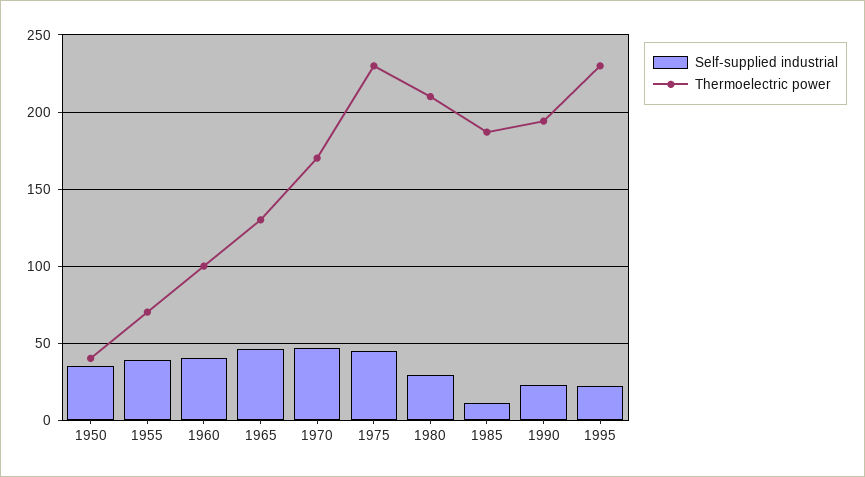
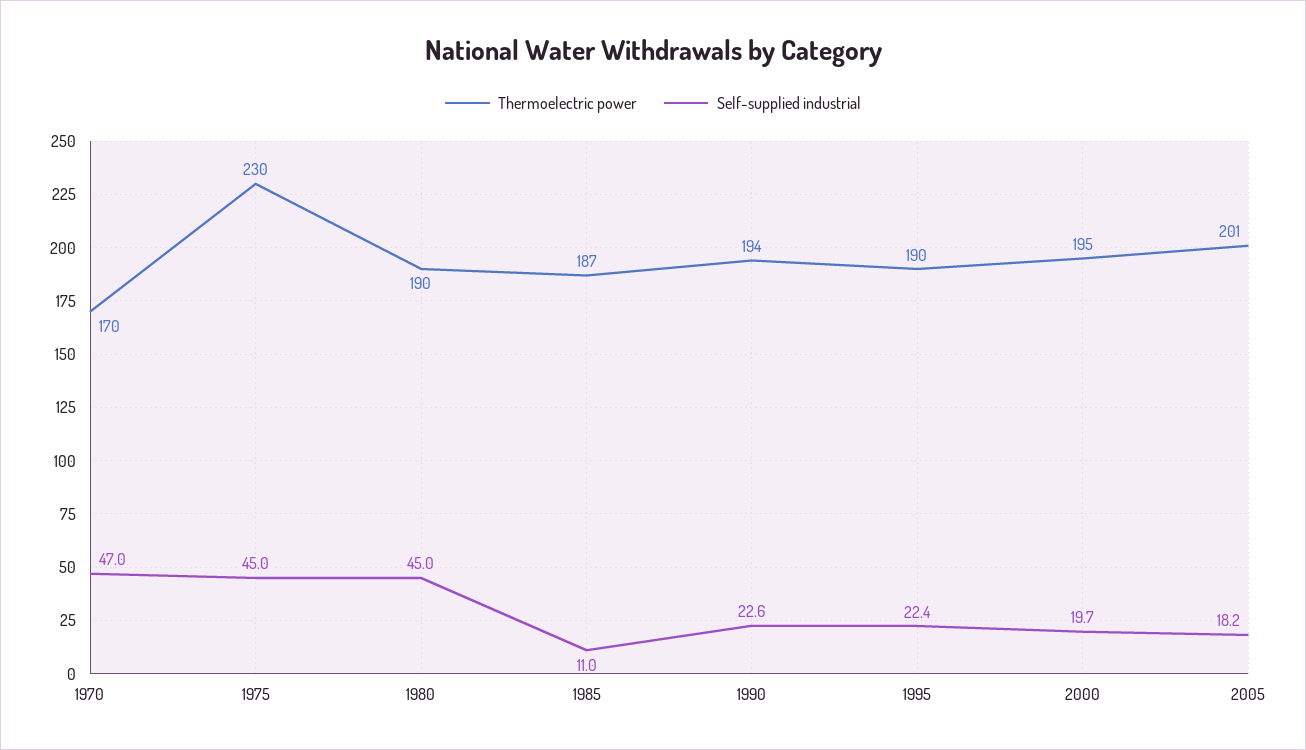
Self-supplied industrial, 1950: 35 -> none
Thermoelectric power, 1950: 40 -> none
Self-supplied industrial, 1955: 40 -> none
Thermoelectric power, 1955: 70 -> none
Self-supplied industrial, 1960: 40 -> none
Thermoelectric power, 1960: 100 -> none
Self-supplied industrial, 1965: 45 -> none
Thermoelectric power, 1965: 130 -> none
Self-supplied industrial, 1980: 30 -> 45
Thermoelectric power, 1980: 210 -> 190
Thermoelectric power, 1995: 230 -> 190
Thermoelectric power, 2000: none -> 195
Self-supplied industrial, 2000: none -> 19.7
Thermoelectric power, 2005: none -> 201
Self-supplied industrial, 2005: none -> 18.2

